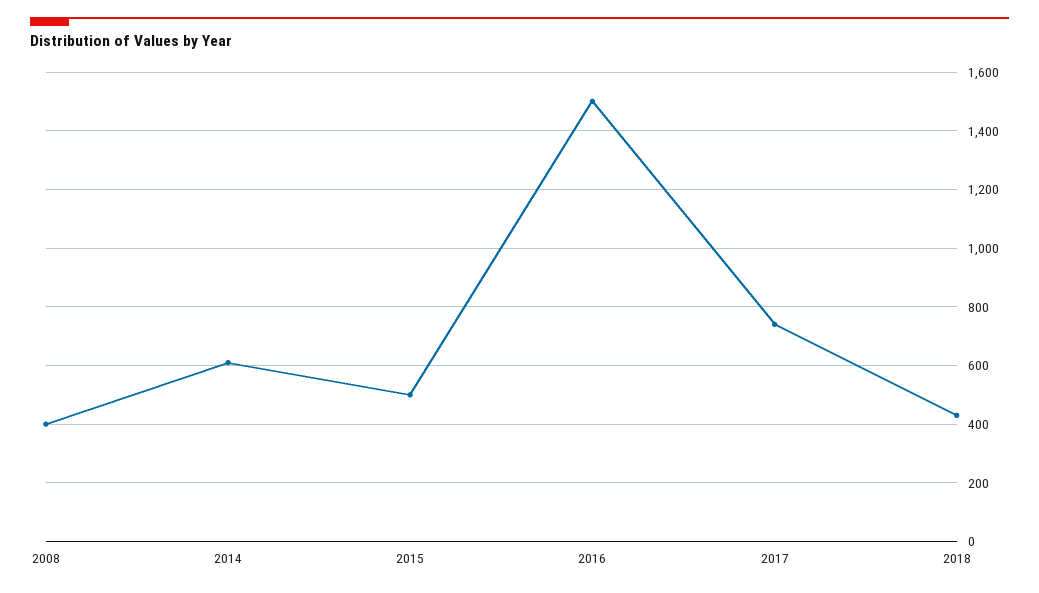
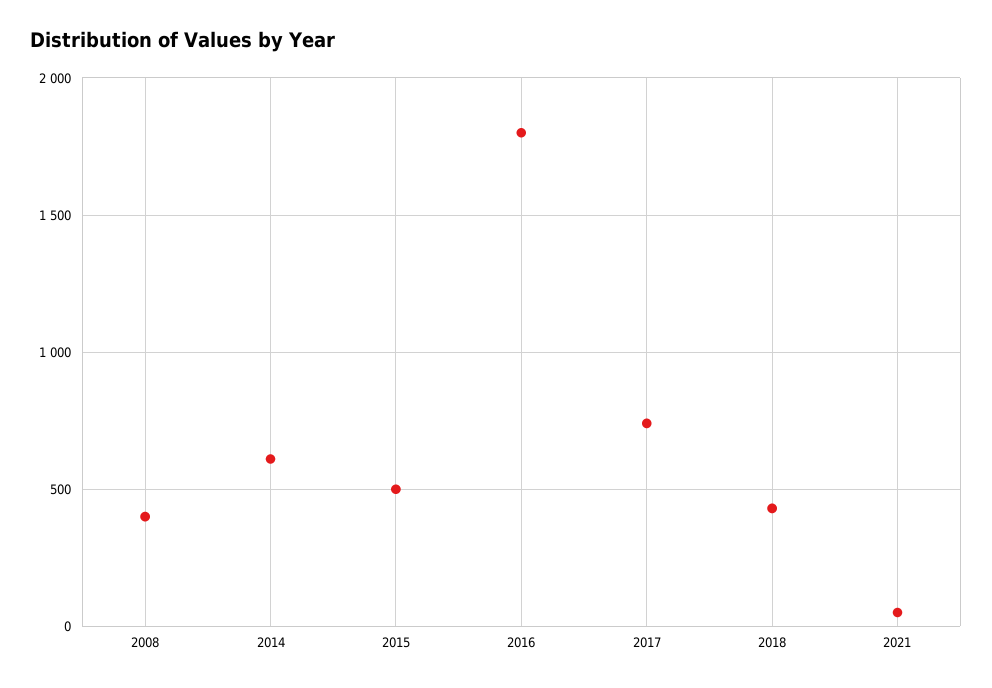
2016: 1500 -> 1800
2021: none -> 50

